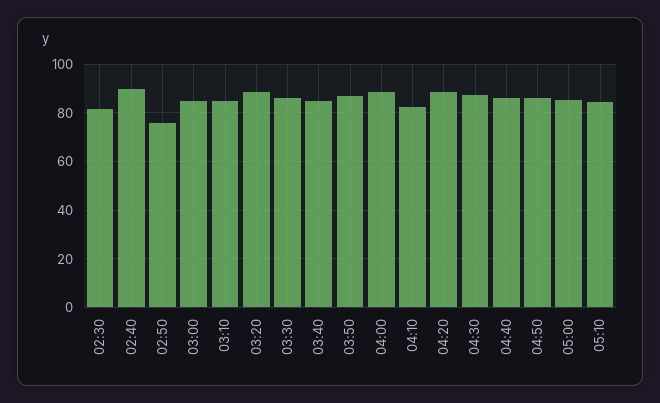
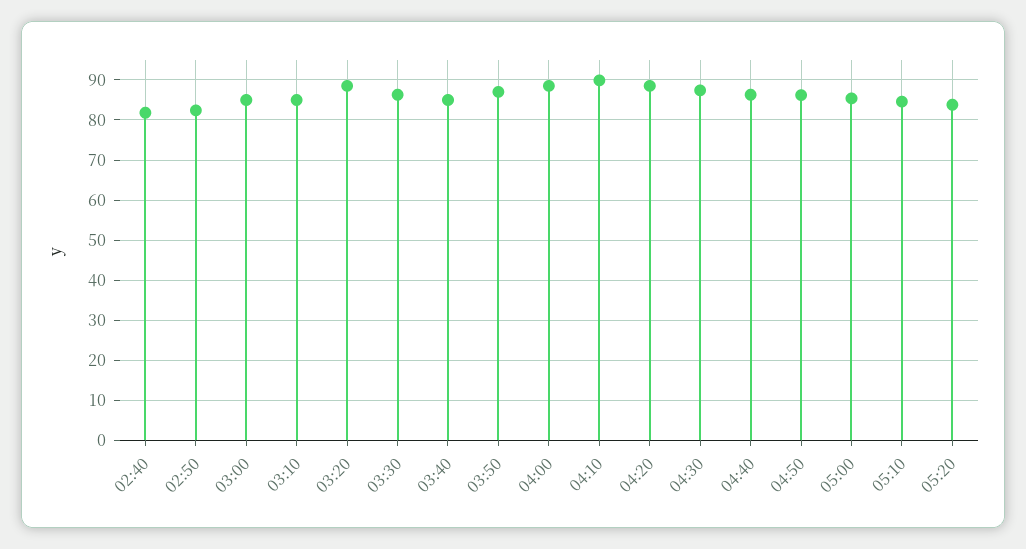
02:30: 82.5 -> none
02:40: 90 -> 82
02:50: 75 -> 82
04:10: 82.5 -> 90
05:20: none -> 84

